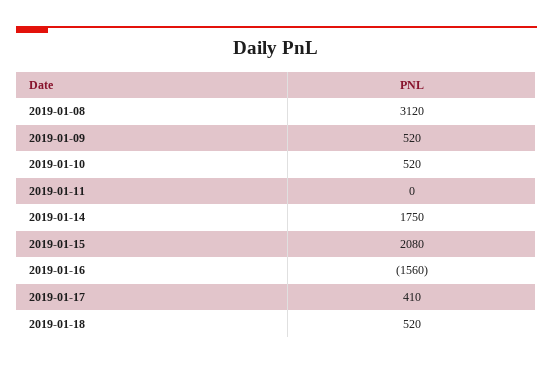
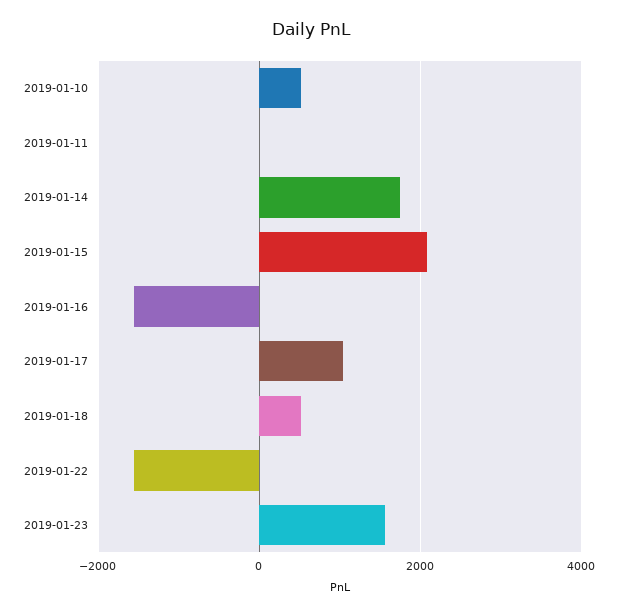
2019-01-08: 3120 -> none
2019-01-09: 520 -> none
2019-01-17: 410 -> 1000
2019-01-22: none -> -1600
2019-01-23: none -> 1600

